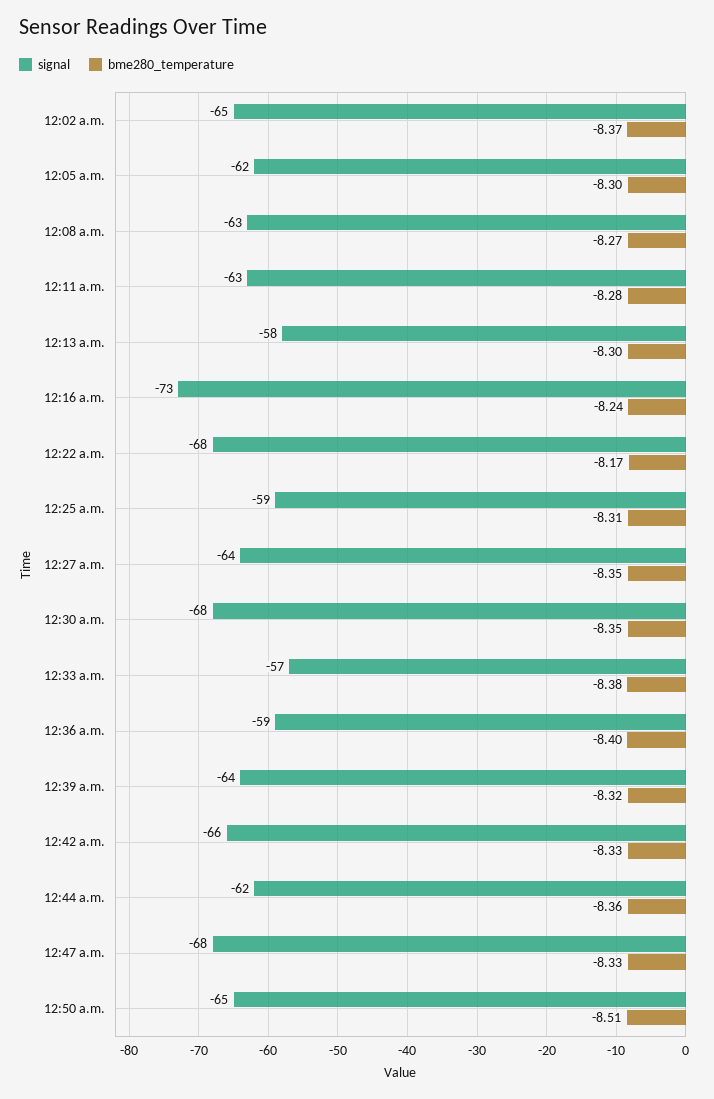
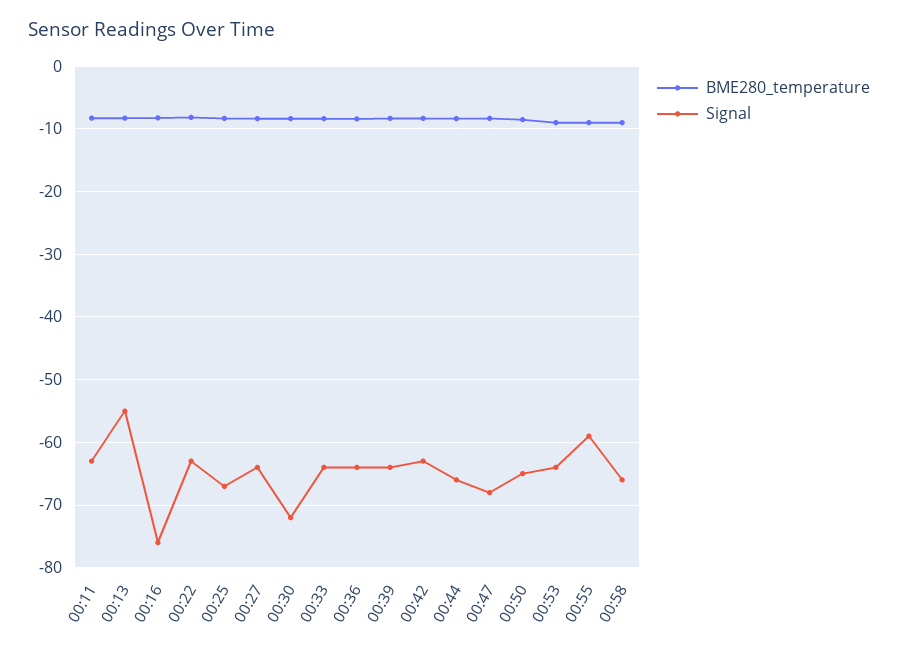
signal, 12:02 a.m.: -65 -> none
bme280_temperature, 12:02 a.m.: -8.37 -> none
signal, 12:05 a.m.: -62 -> none
bme280_temperature, 12:05 a.m.: -8.3 -> none
signal, 12:08 a.m.: -63 -> none
bme280_temperature, 12:08 a.m.: -8.27 -> none
signal, 12:13 a.m.: -58 -> -55
signal, 12:16 a.m.: -73 -> -76
signal, 12:22 a.m.: -68 -> -63
signal, 12:25 a.m.: -59 -> -67
signal, 12:30 a.m.: -68 -> -72
signal, 12:33 a.m.: -57 -> -64
signal, 12:36 a.m.: -59 -> -64
signal, 12:42 a.m.: -66 -> -63
signal, 12:44 a.m.: -62 -> -66
bme280_temperature, 00:53: none -> -9
signal, 00:53: none -> -64
bme280_temperature, 00:55: none -> -9
signal, 00:55: none -> -59
bme280_temperature, 00:58: none -> -9
signal, 00:58: none -> -66

